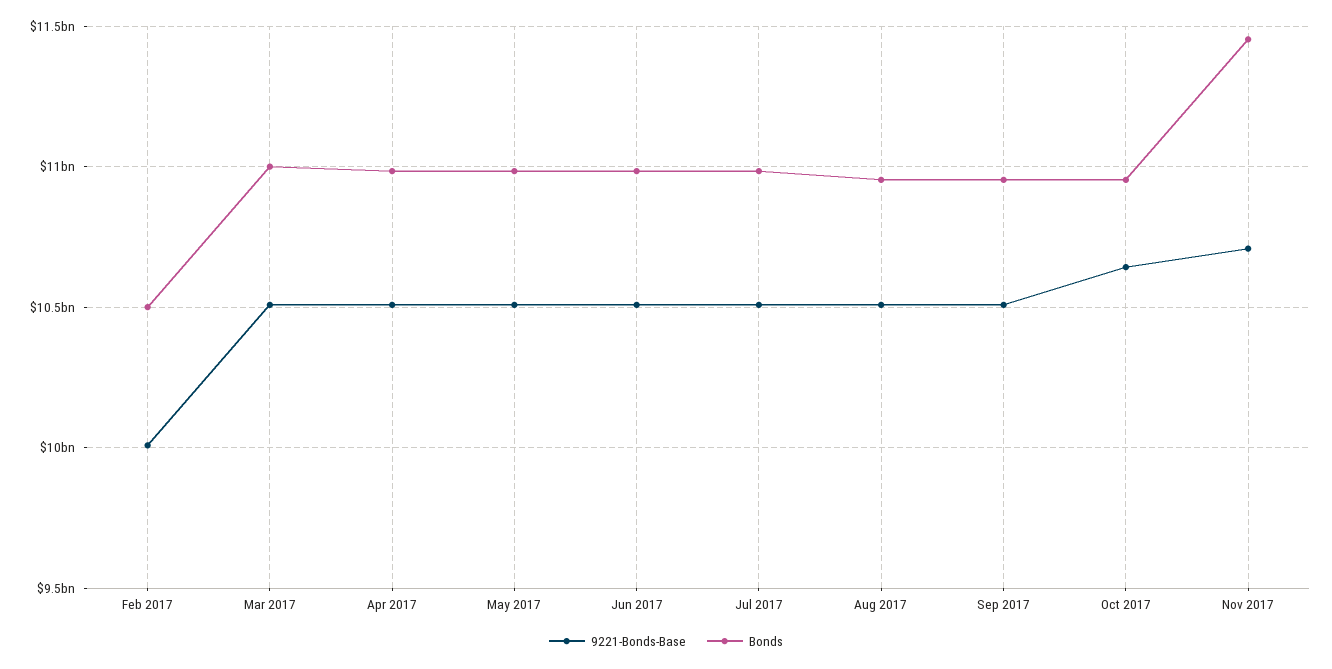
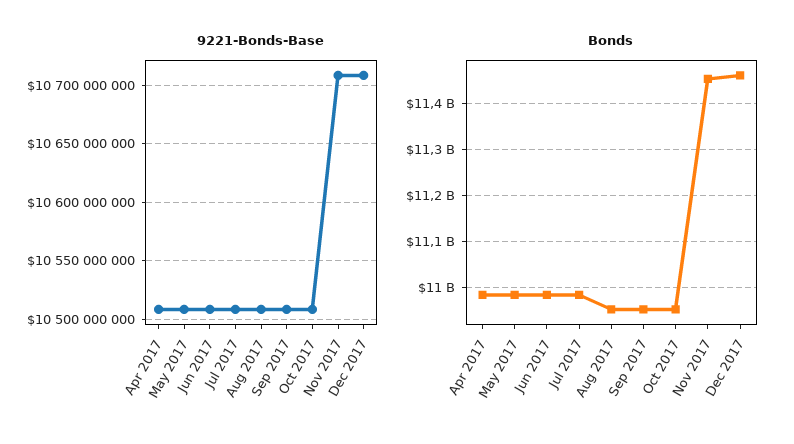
9221-Bonds-Base, Feb 2017: 10000000000 -> none
Bonds, Feb 2017: 10500000000 -> none
9221-Bonds-Base, Mar 2017: 10500000000 -> none
Bonds, Mar 2017: 11000000000 -> none
9221-Bonds-Base, Oct 2017: 10650000000 -> 10510000000
9221-Bonds-Base, Dec 2017: none -> 10710000000
Bonds, Dec 2017: none -> 11460000000

